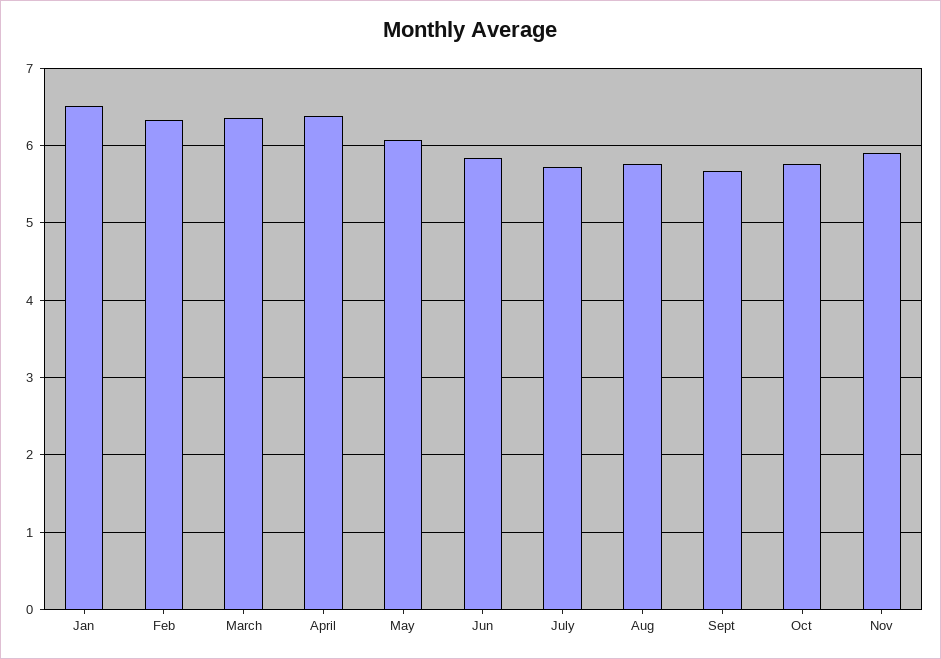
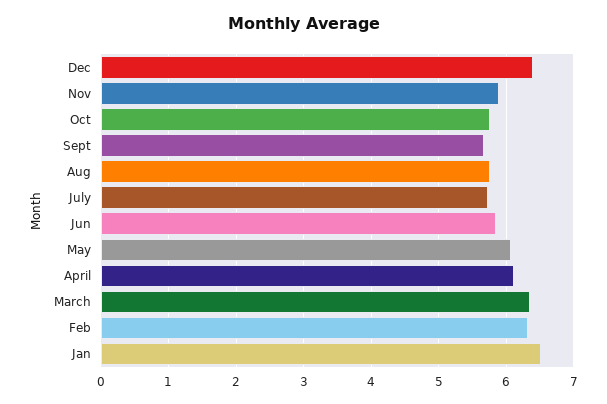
April: 6.4 -> 6.1
Dec: none -> 6.4

